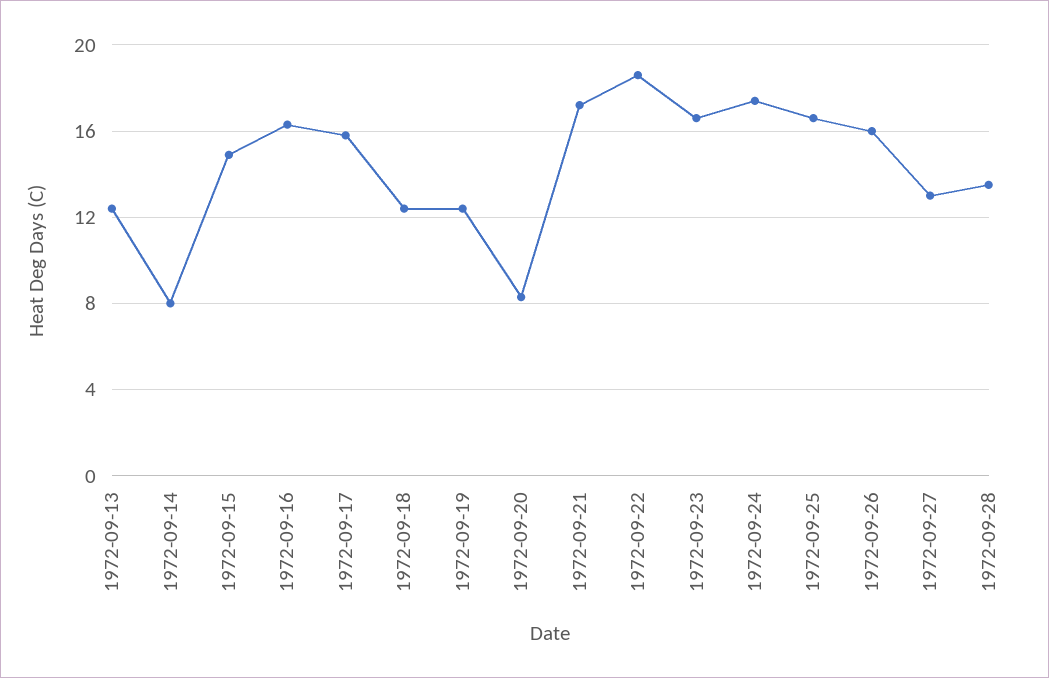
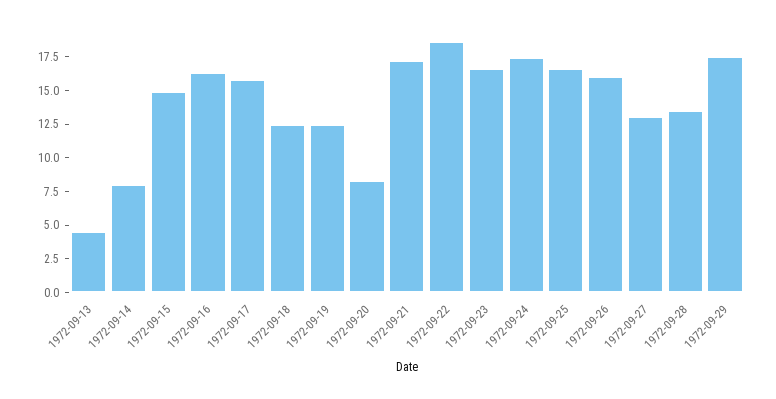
1972-09-13: 12.5 -> 5
1972-09-29: none -> 17.5

